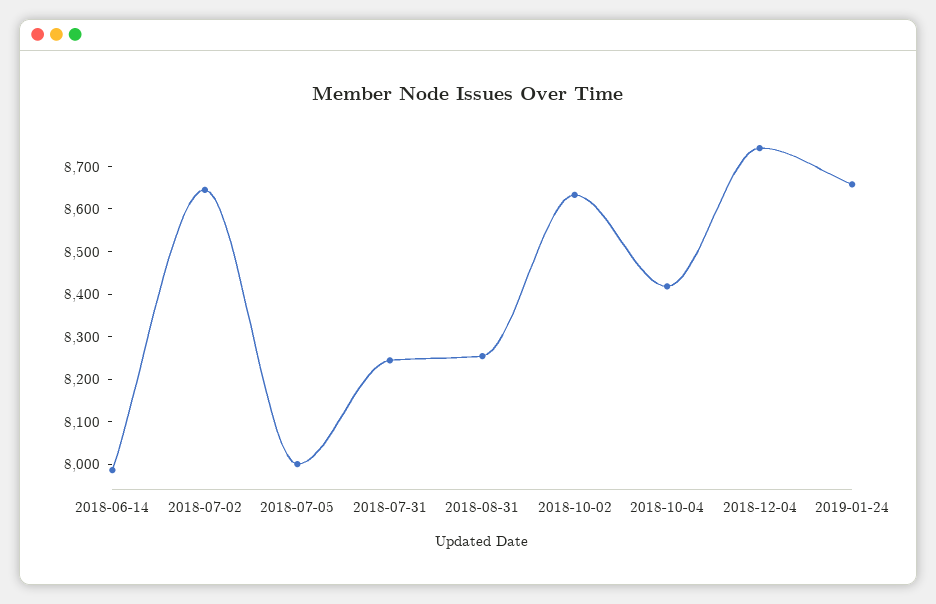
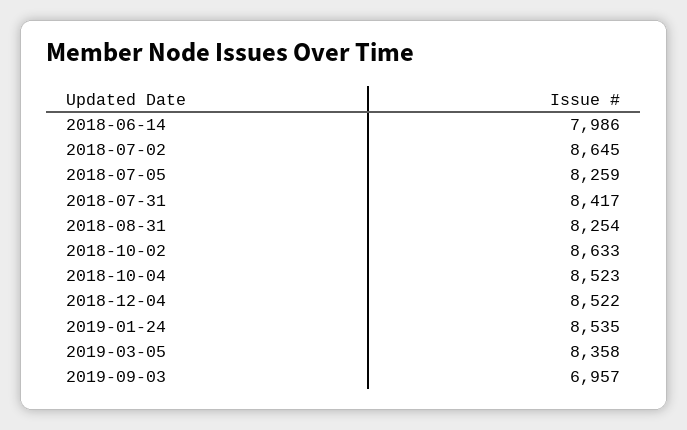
2018-07-05: 8000 -> 8259
2018-07-31: 8240 -> 8417
2018-10-04: 8420 -> 8523
2018-12-04: 8740 -> 8522
2019-01-24: 8660 -> 8535
2019-03-05: none -> 8358
2019-09-03: none -> 6957

